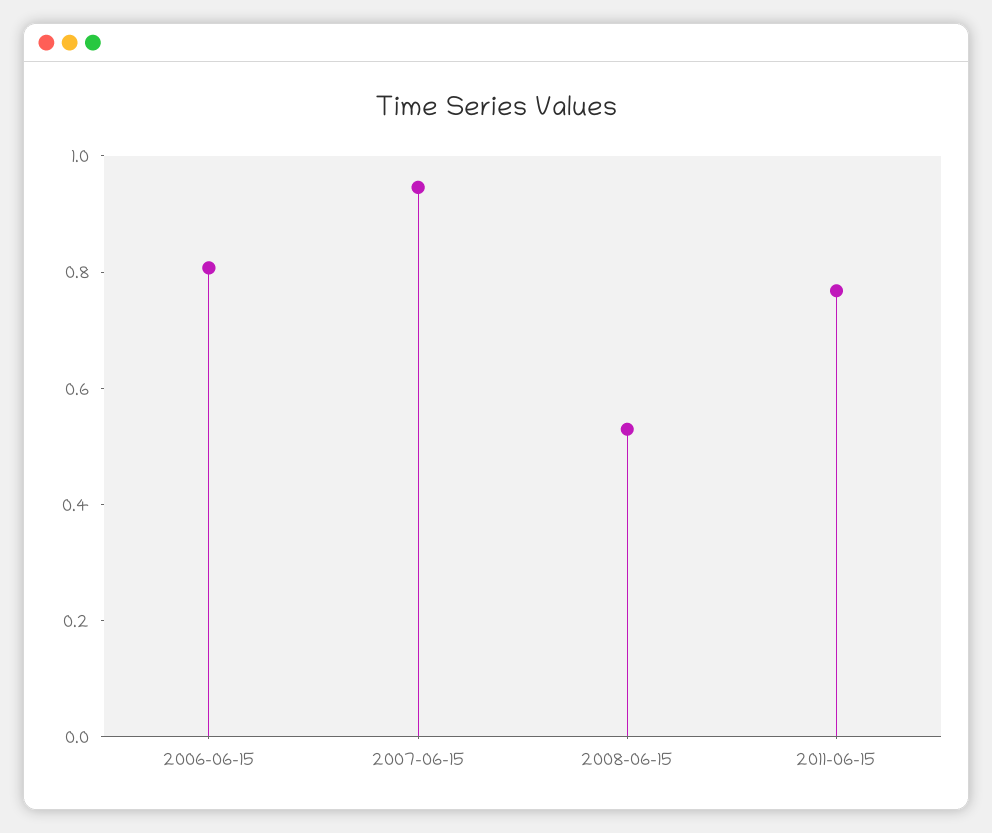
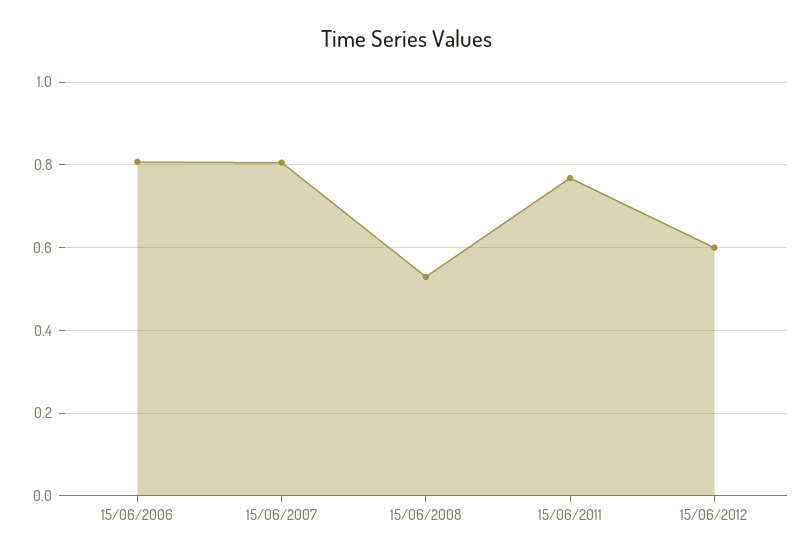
2007-06-15: 0.95 -> 0.8
15/06/2012: none -> 0.6

